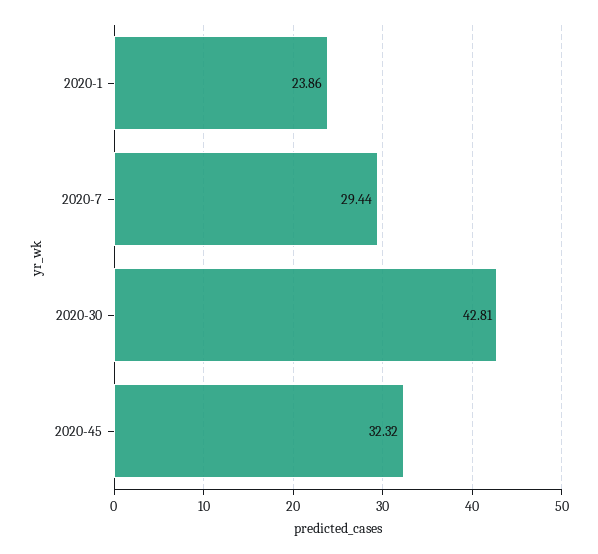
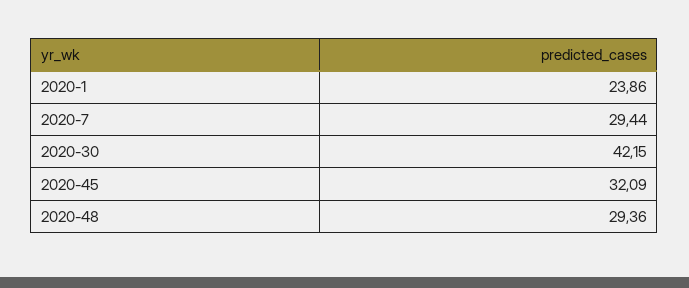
2020-30: 42.81 -> 42.15
2020-45: 32.32 -> 32.09
2020-48: none -> 29.36

